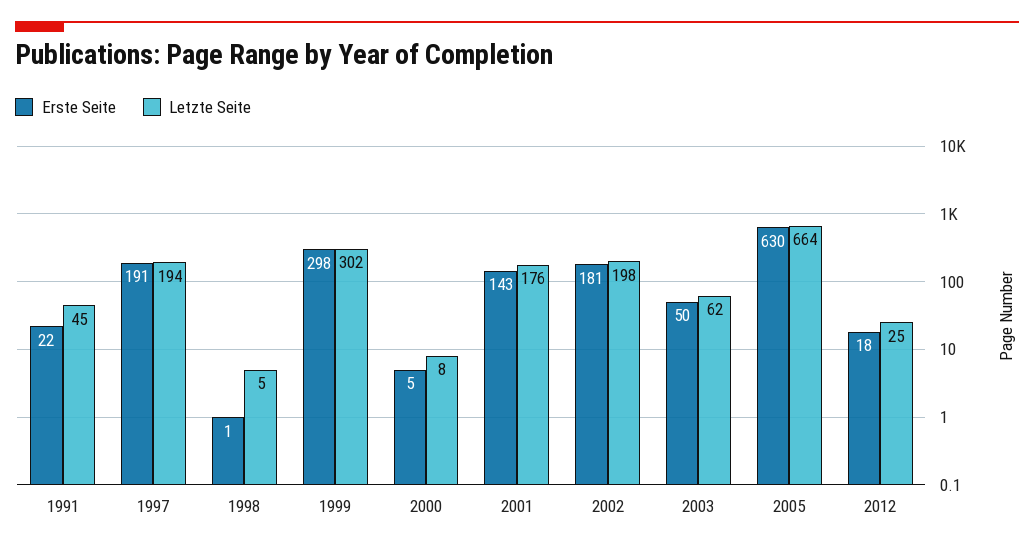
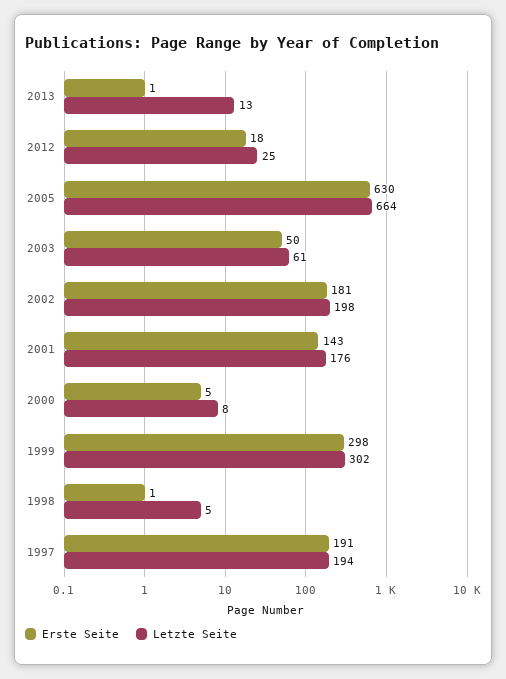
Erste Seite, 1991: 22 -> none
Letzte Seite, 1991: 45 -> none
Letzte Seite, 2003: 62 -> 61
Erste Seite, 2013: none -> 1
Letzte Seite, 2013: none -> 13

